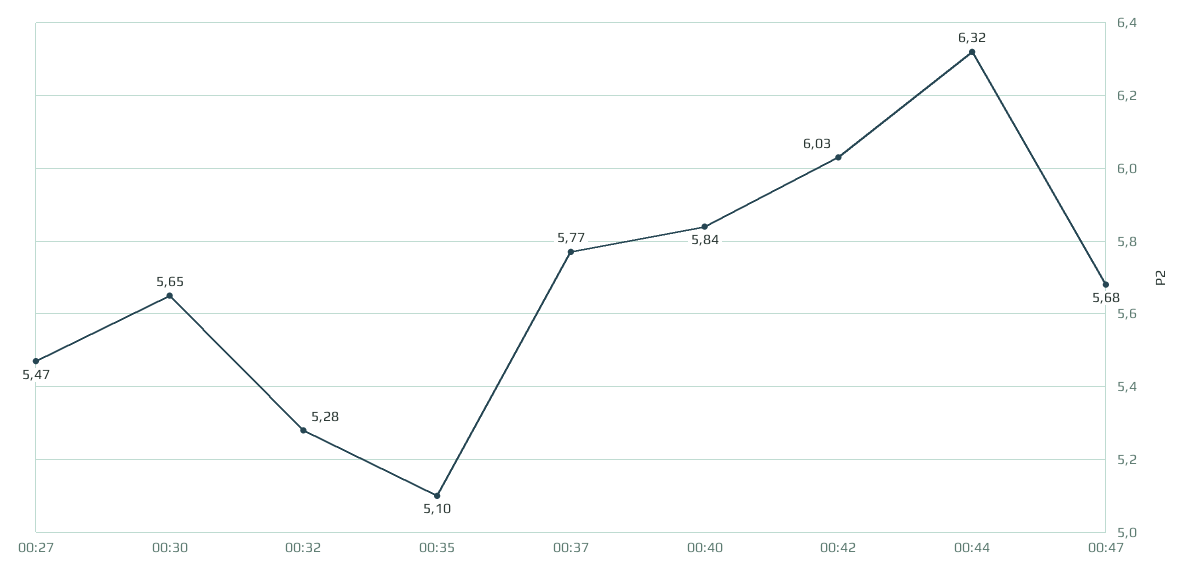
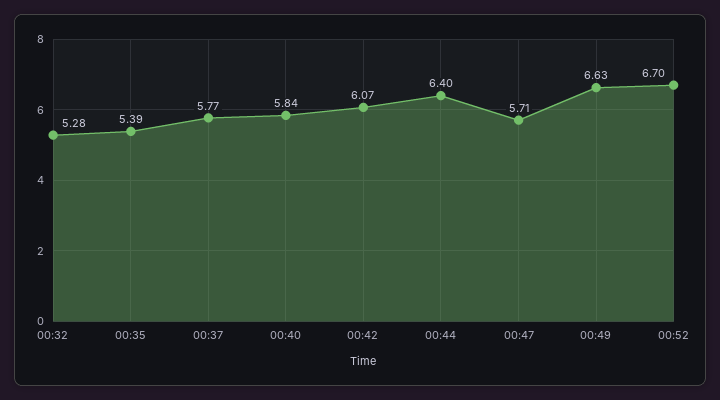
00:27: 5.47 -> none
00:30: 5.65 -> none
00:35: 5.1 -> 5.39
00:42: 6.03 -> 6.07
00:44: 6.32 -> 6.4
00:47: 5.68 -> 5.71
00:49: none -> 6.63
00:52: none -> 6.7

